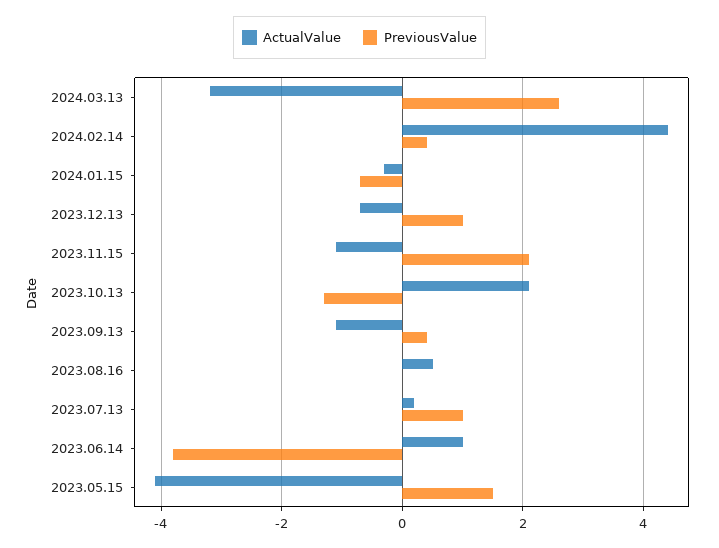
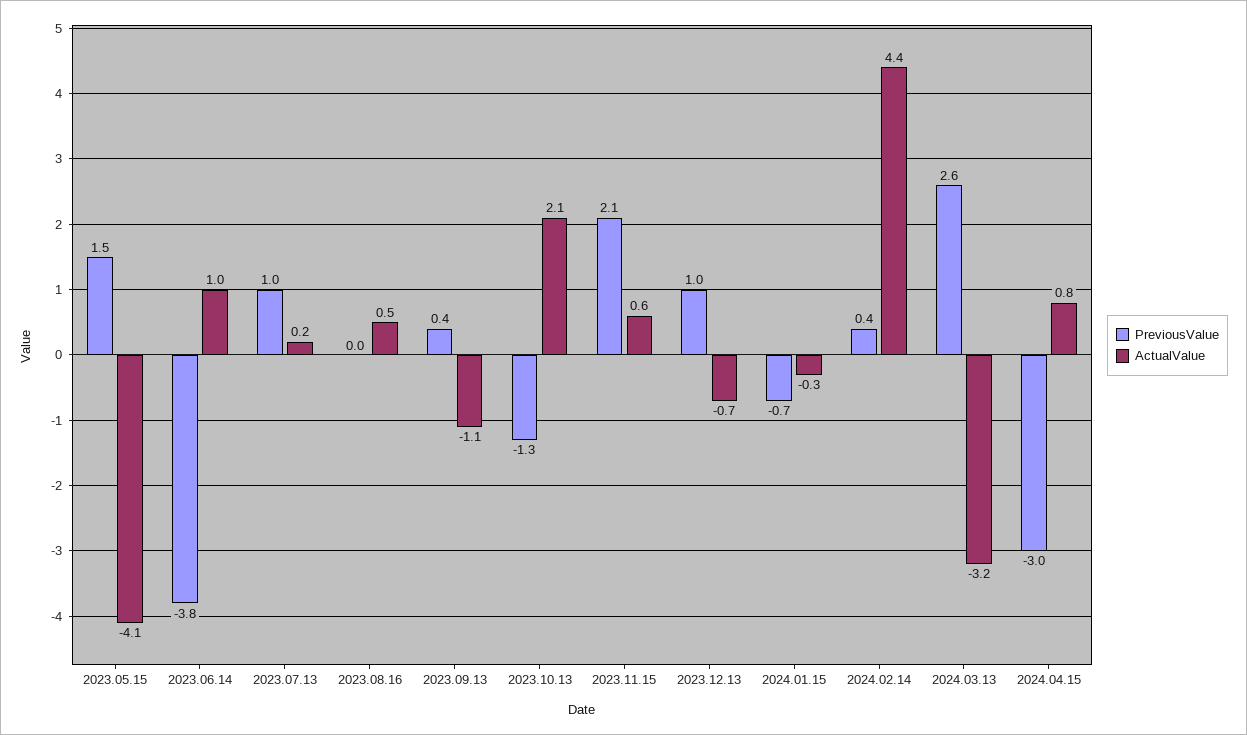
ActualValue, 2023.11.15: -1 -> 0.6
PreviousValue, 2024.04.15: none -> -3
ActualValue, 2024.04.15: none -> 0.8

